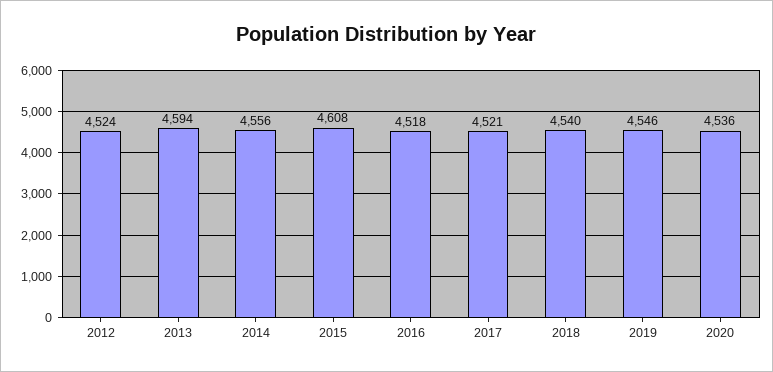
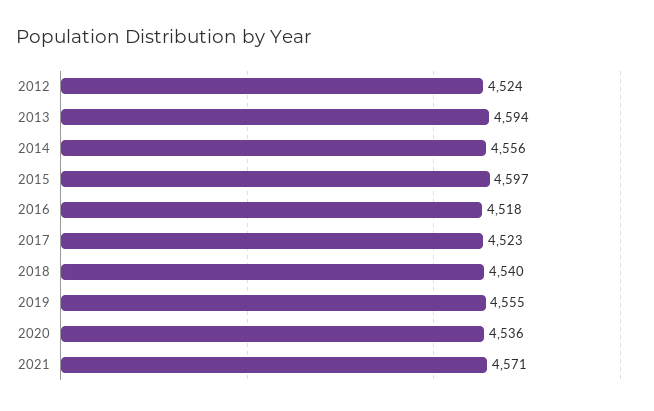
2015: 4608 -> 4597
2017: 4521 -> 4523
2019: 4546 -> 4555
2021: none -> 4571

